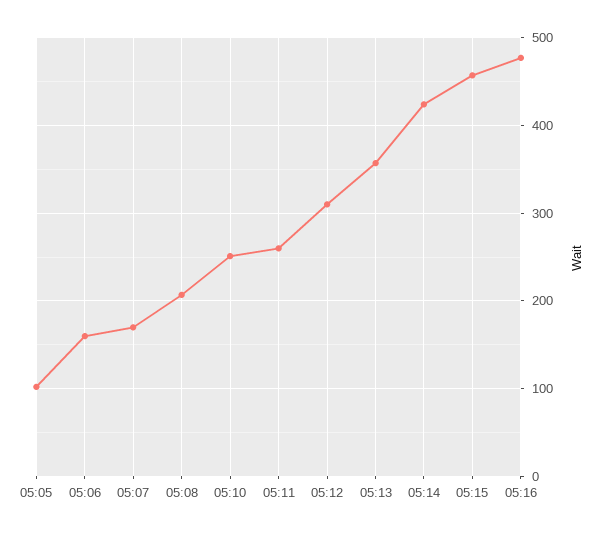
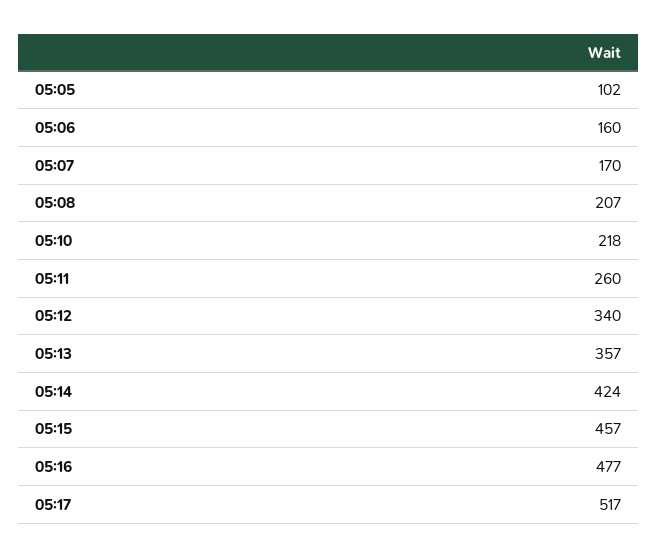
05:10: 250 -> 218
05:12: 310 -> 340
05:17: none -> 517

